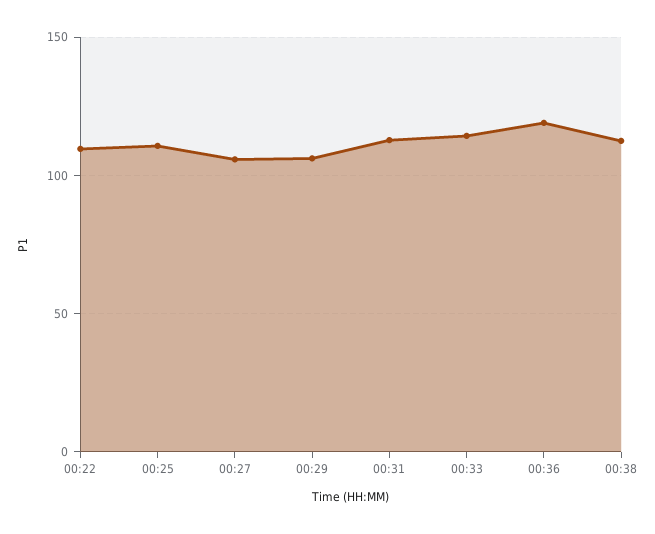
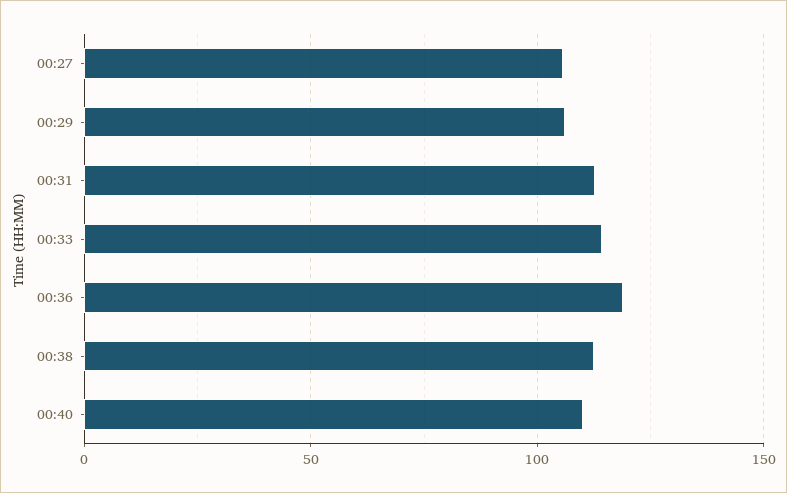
00:22: 110 -> none
00:25: 110 -> none
00:40: none -> 110

